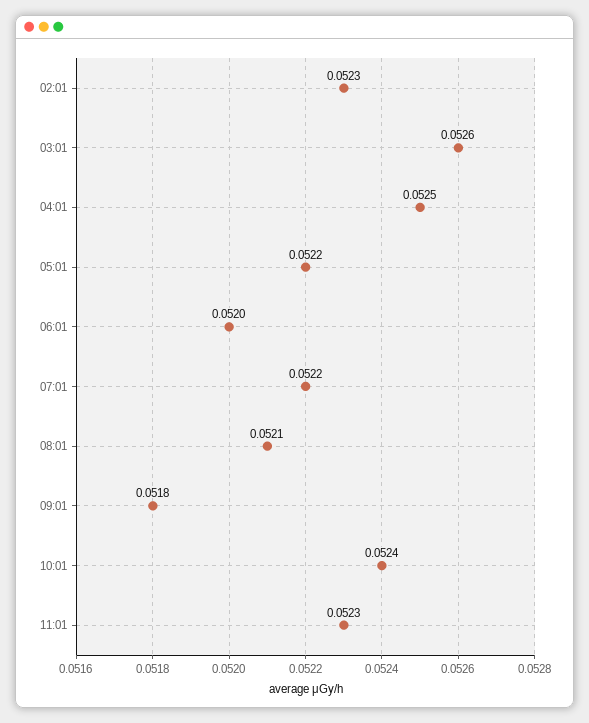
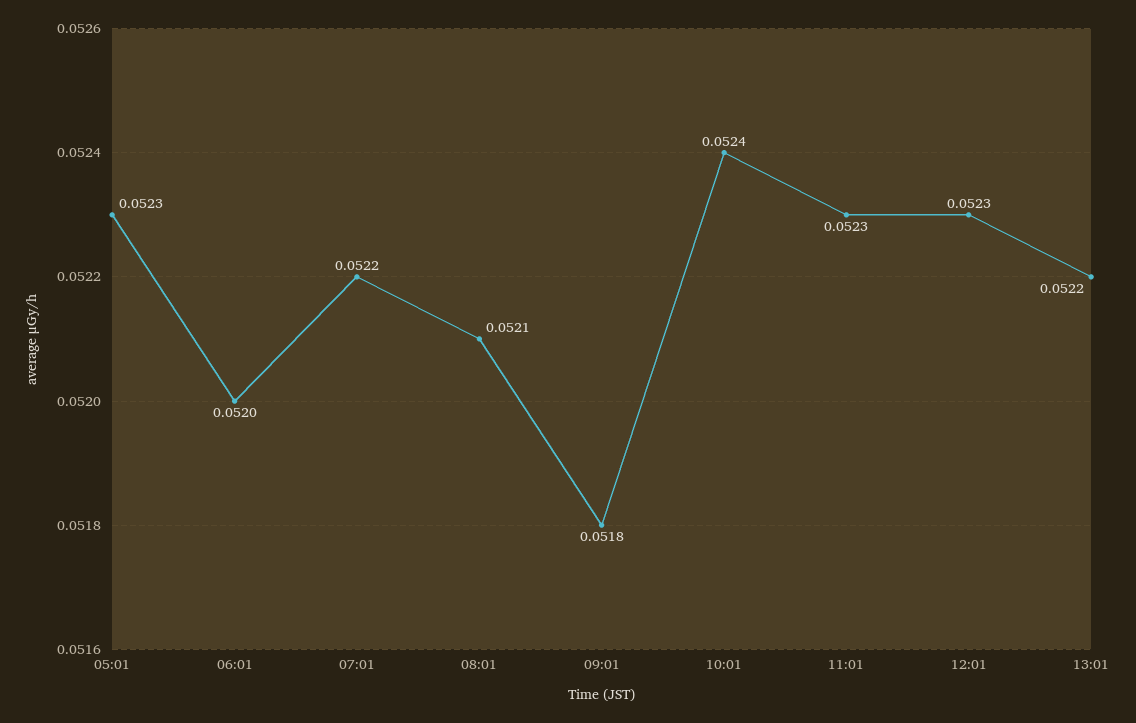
02:01: 0.0523 -> none
03:01: 0.0526 -> none
04:01: 0.0525 -> none
05:01: 0.0522 -> 0.0523
12:01: none -> 0.0523
13:01: none -> 0.0522

